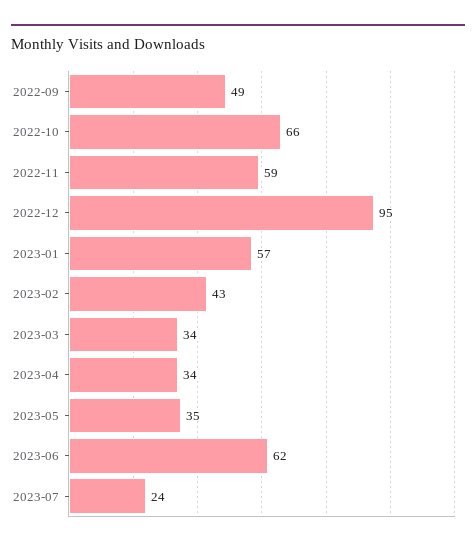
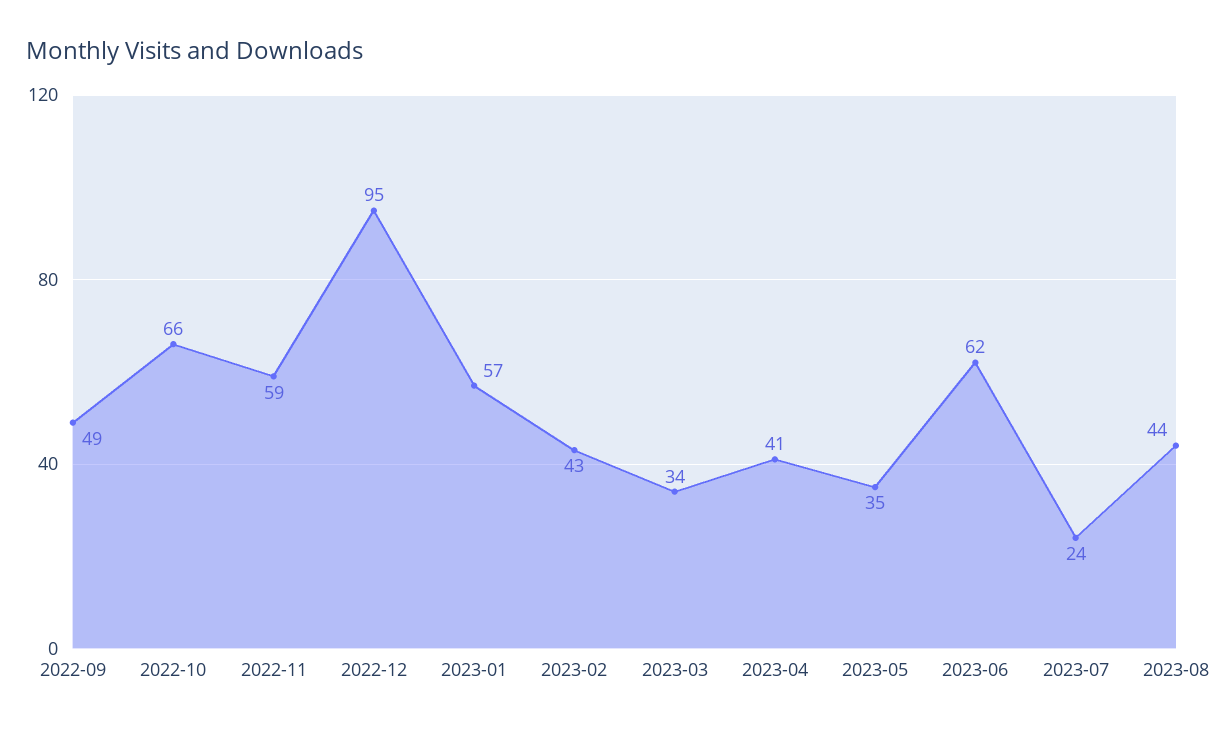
2023-04: 34 -> 41
2023-08: none -> 44

